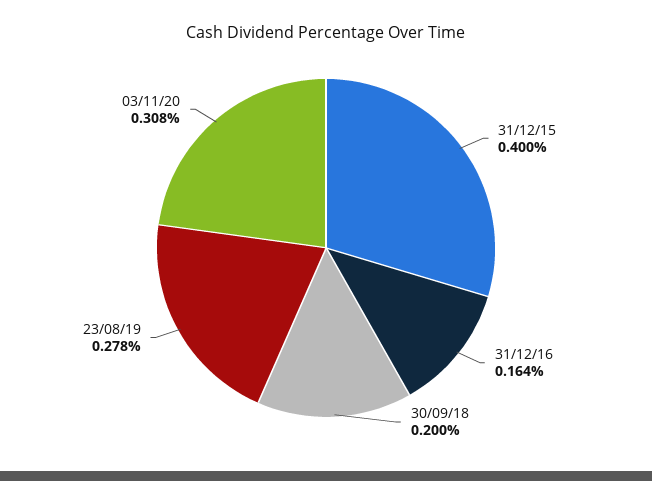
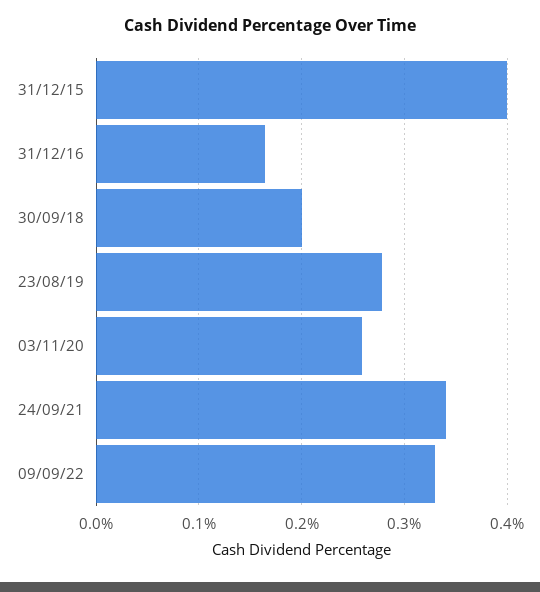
03/11/20: 0.308 -> 0.26
24/09/21: none -> 0.34
09/09/22: none -> 0.33

